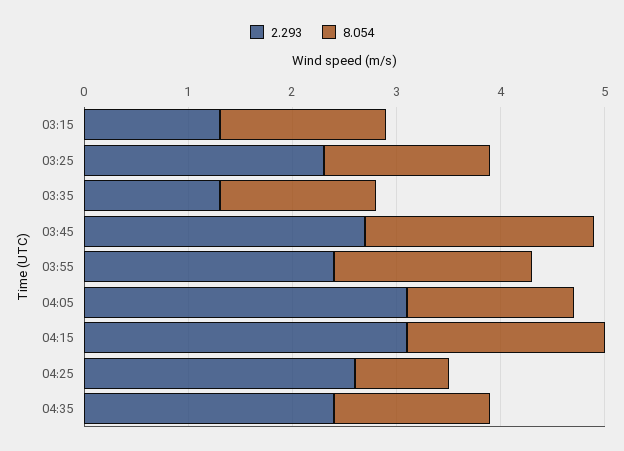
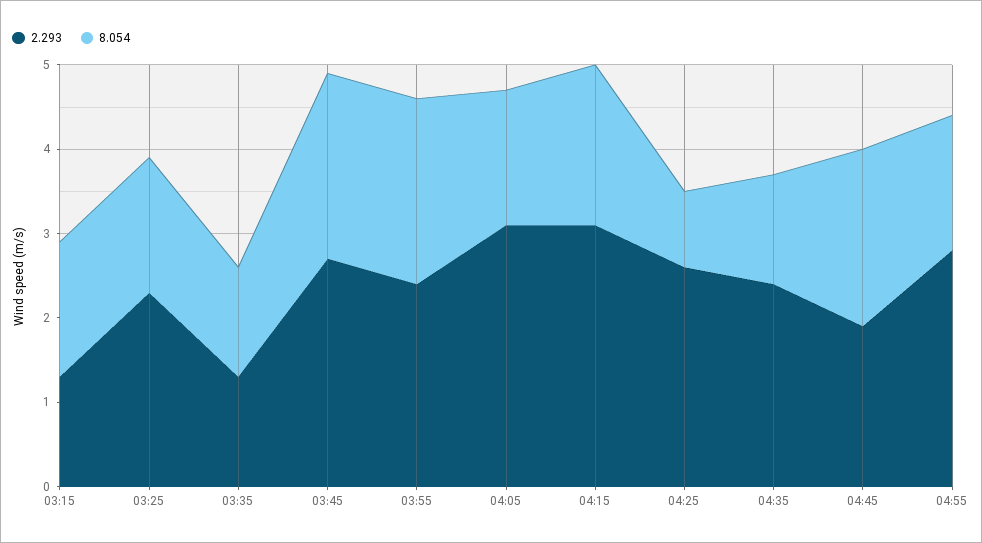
8.054, 03:35: 1.5 -> 1.3
8.054, 03:55: 1.9 -> 2.2
8.054, 04:35: 1.5 -> 1.3
2.293, 04:45: none -> 1.9
8.054, 04:45: none -> 2.1
2.293, 04:55: none -> 2.8
8.054, 04:55: none -> 1.6

